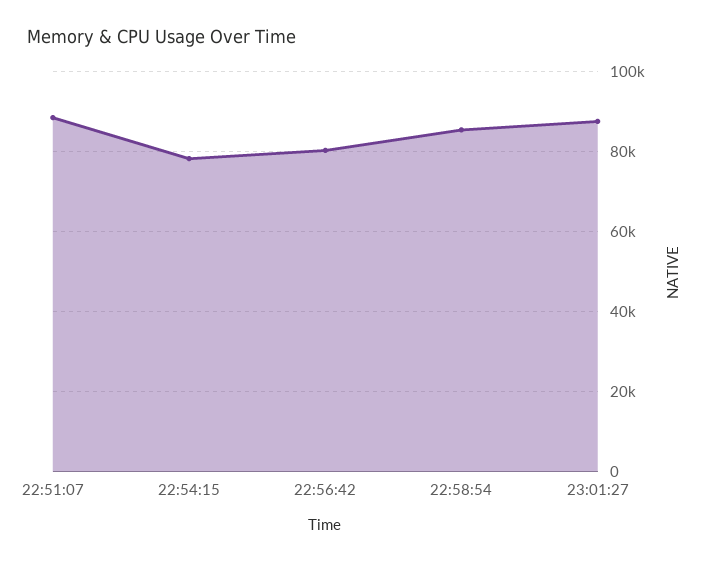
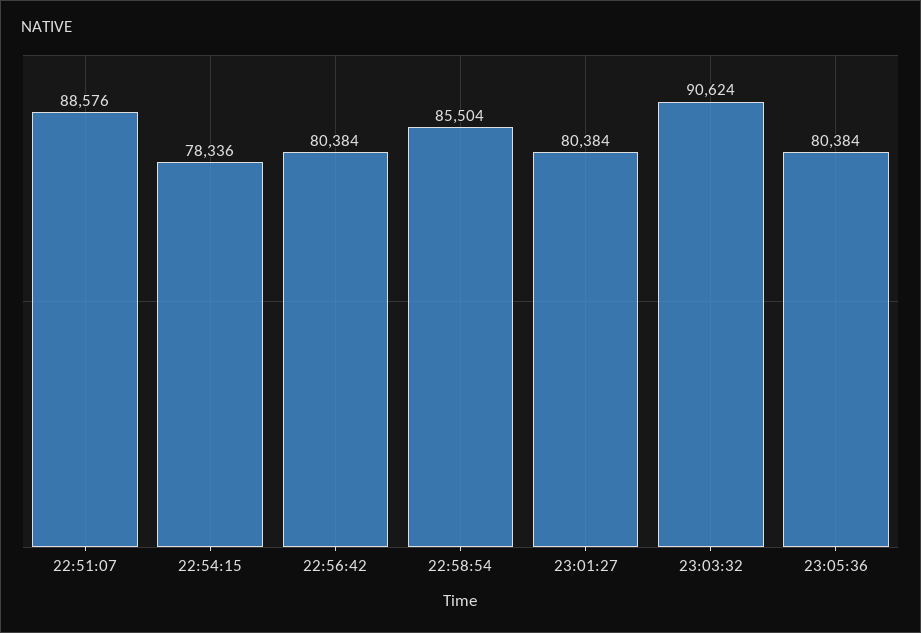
23:01:27: 88000 -> 80384
23:03:32: none -> 90624
23:05:36: none -> 80384

